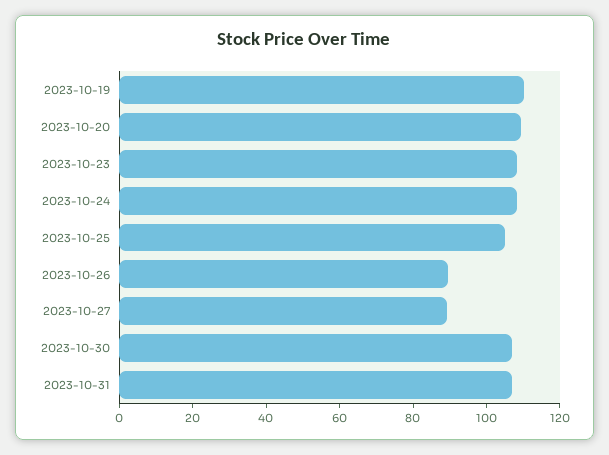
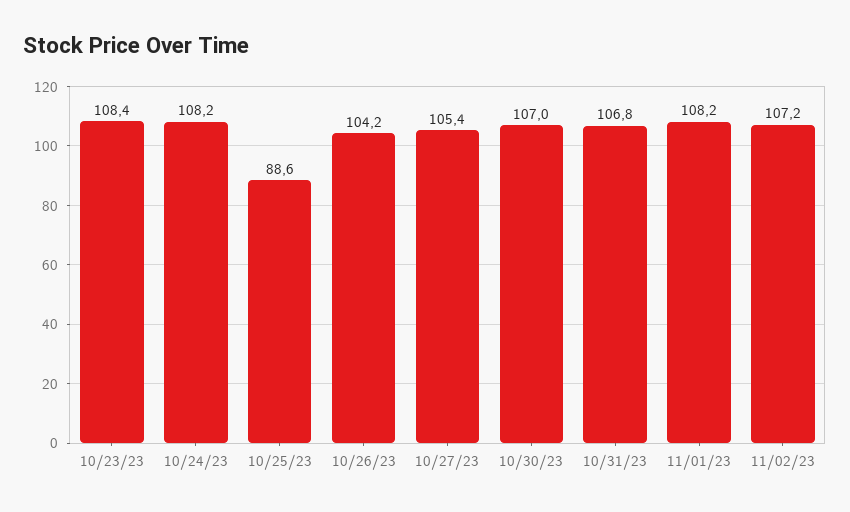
2023-10-19: 110 -> none
2023-10-20: 110 -> none
2023-10-25: 105 -> 88.6
2023-10-26: 90 -> 104.2
2023-10-27: 90 -> 105.4
11/01/23: none -> 108.2
11/02/23: none -> 107.2

